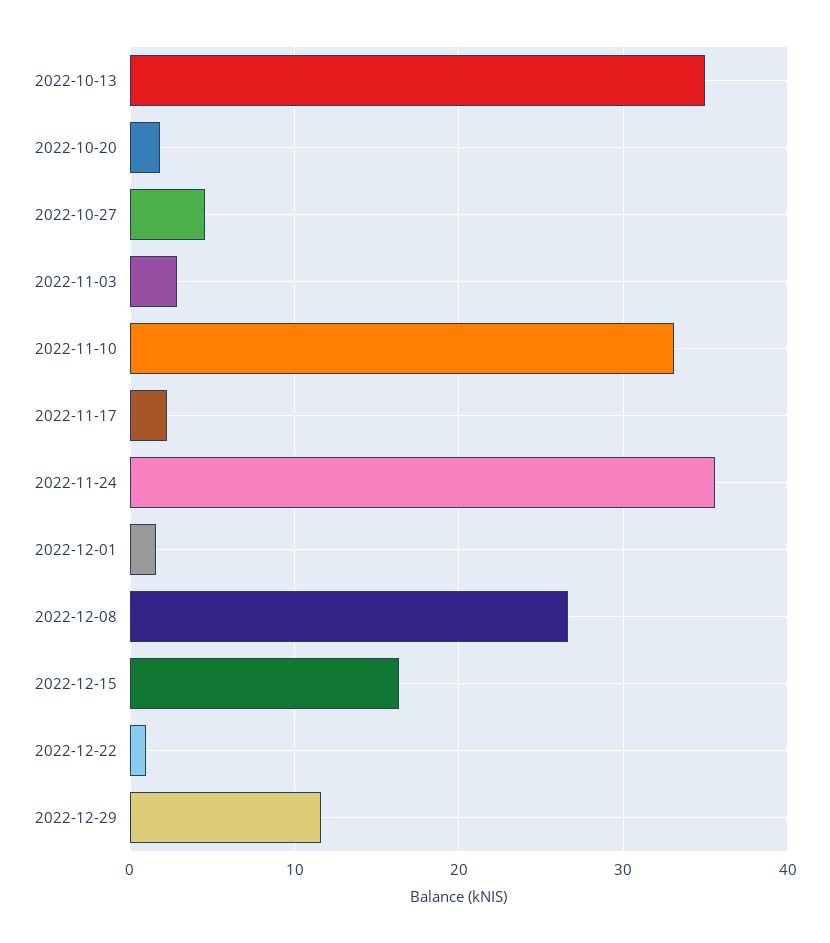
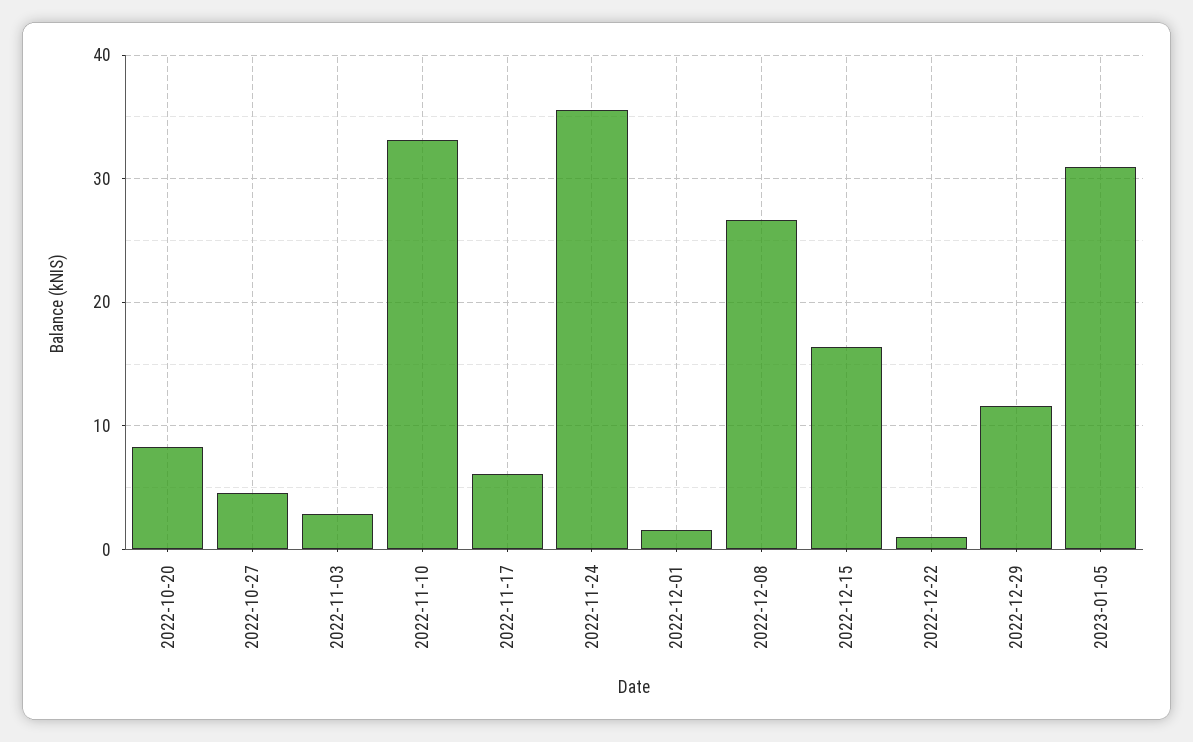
2022-10-13: 35 -> none
2022-10-20: 2 -> 8
2022-11-17: 2 -> 6
2023-01-05: none -> 31

